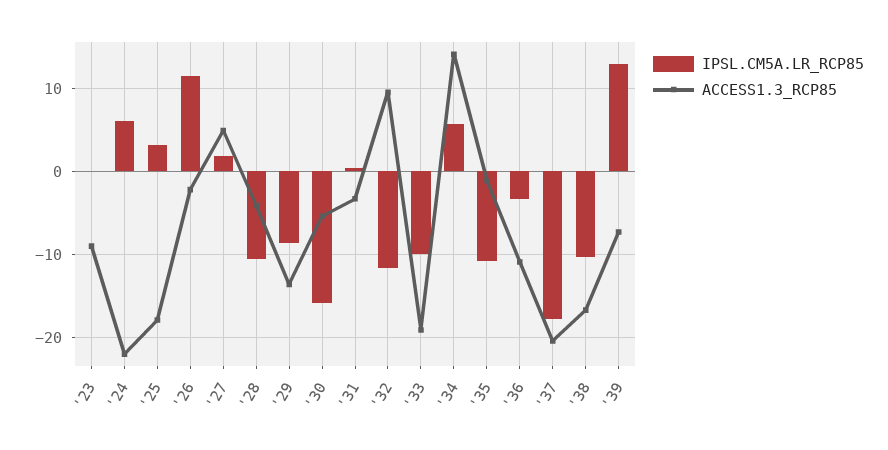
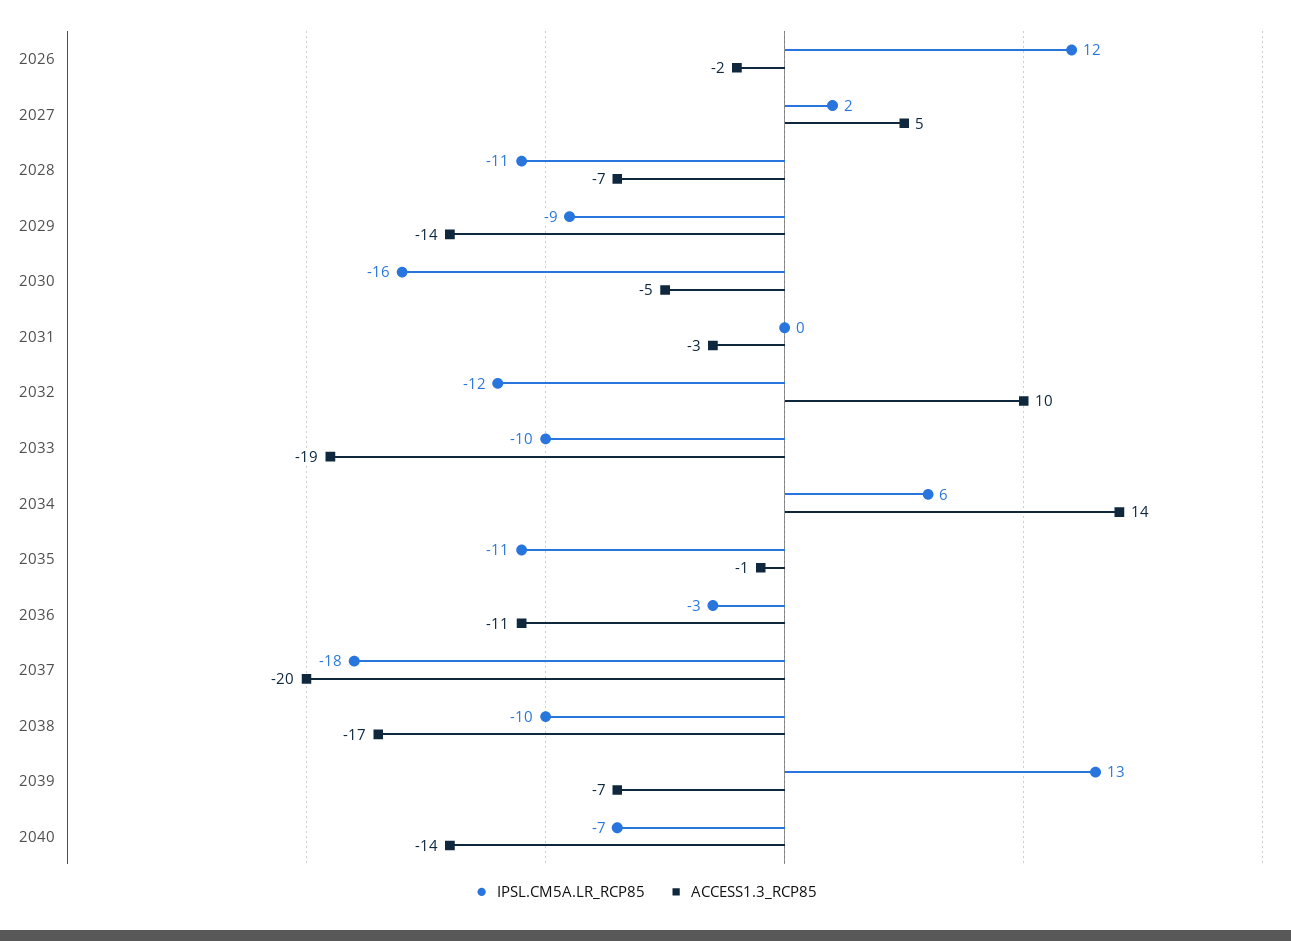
IPSL.CM5A.LR_RCP85, '23: 0 -> none
ACCESS1.3_RCP85, '23: -9 -> none
IPSL.CM5A.LR_RCP85, '24: 6 -> none
ACCESS1.3_RCP85, '24: -22 -> none
IPSL.CM5A.LR_RCP85, '25: 3 -> none
ACCESS1.3_RCP85, '25: -18 -> none
ACCESS1.3_RCP85, '28: -4 -> -7
IPSL.CM5A.LR_RCP85, 2040: none -> -7
ACCESS1.3_RCP85, 2040: none -> -14

